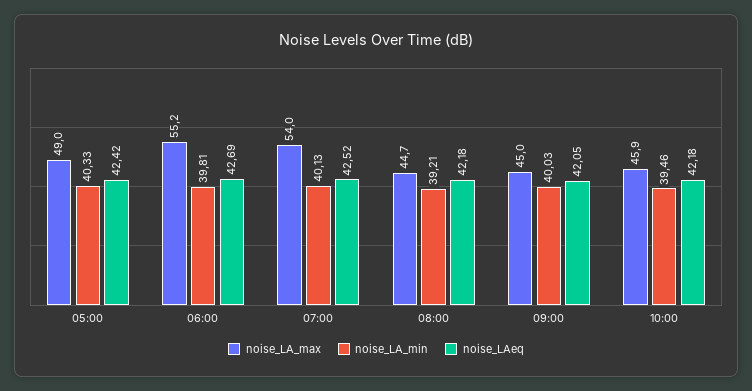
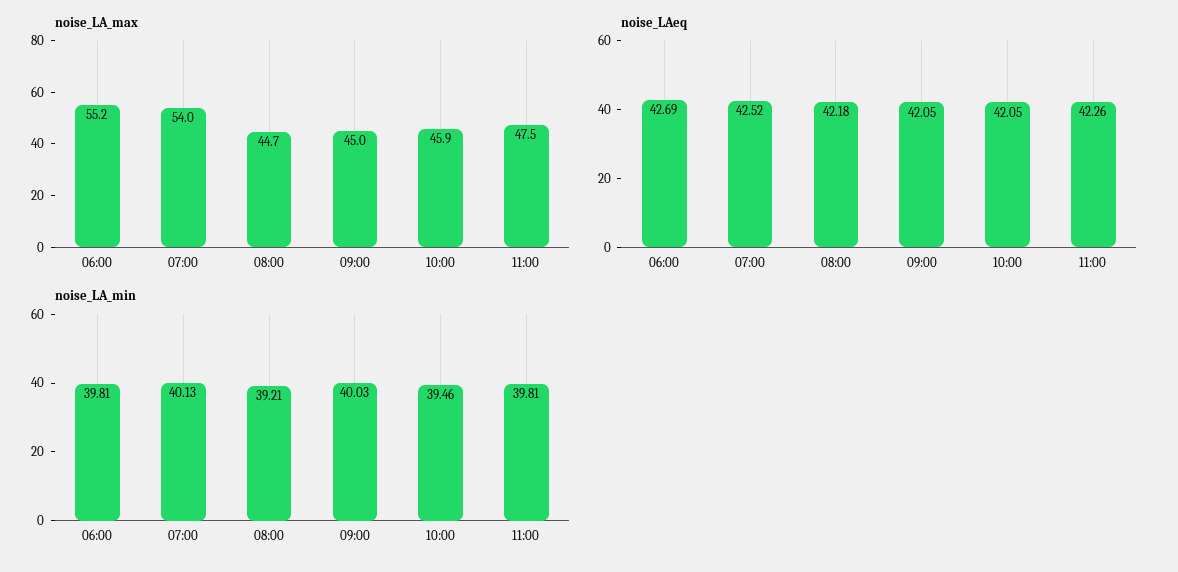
noise_LA_max, 05:00: 49 -> none
noise_LA_min, 05:00: 40.33 -> none
noise_LAeq, 05:00: 42.42 -> none
noise_LAeq, 10:00: 42.18 -> 42.05
noise_LA_max, 11:00: none -> 47.5
noise_LAeq, 11:00: none -> 42.26
noise_LA_min, 11:00: none -> 39.81

